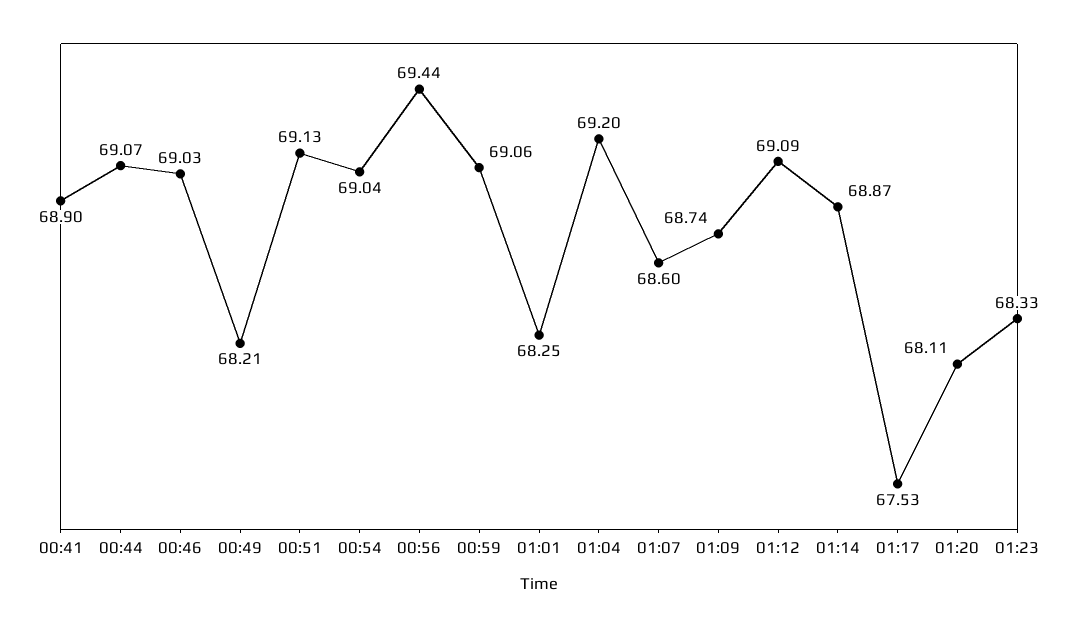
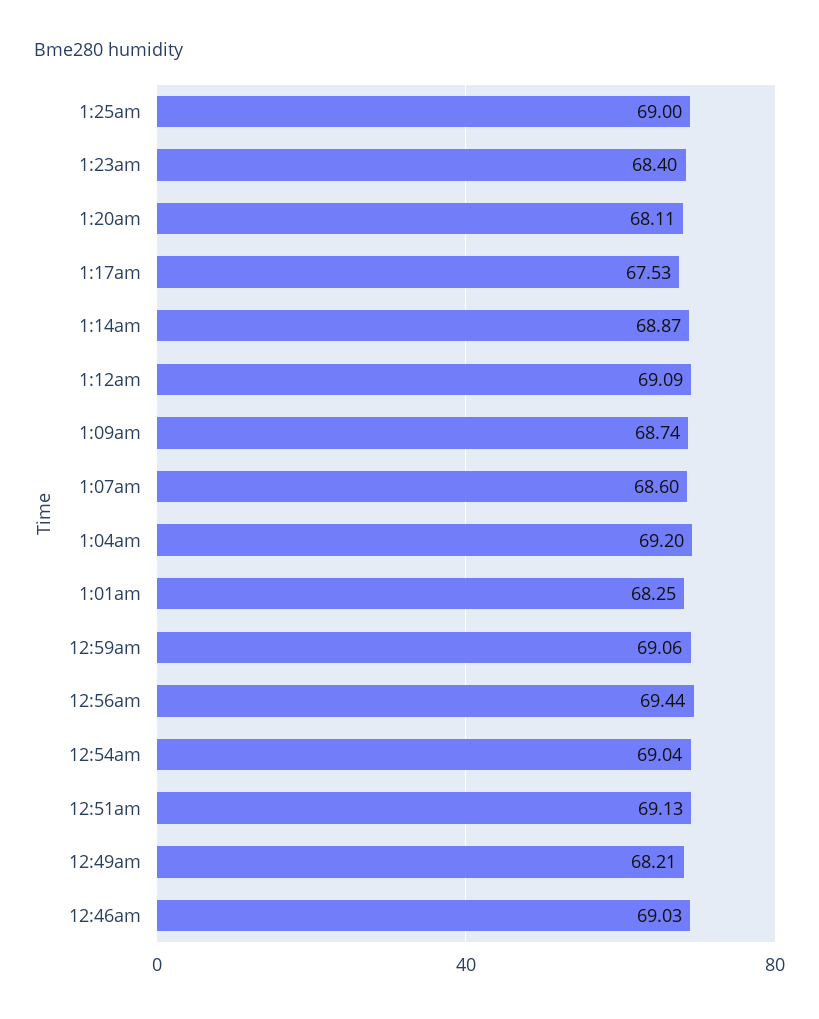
00:41: 68.9 -> none
00:44: 69.07 -> none
01:23: 68.33 -> 68.4
1:25am: none -> 69

